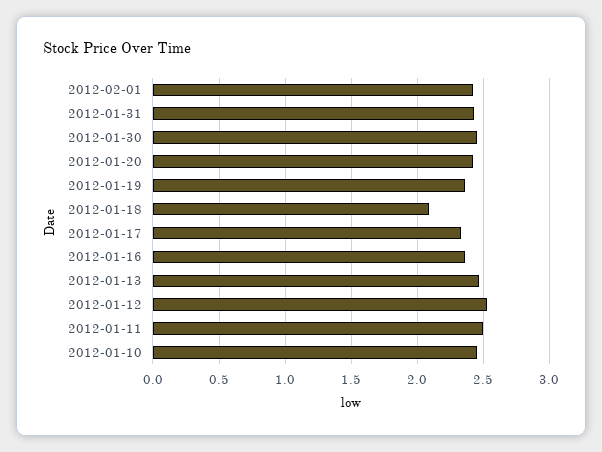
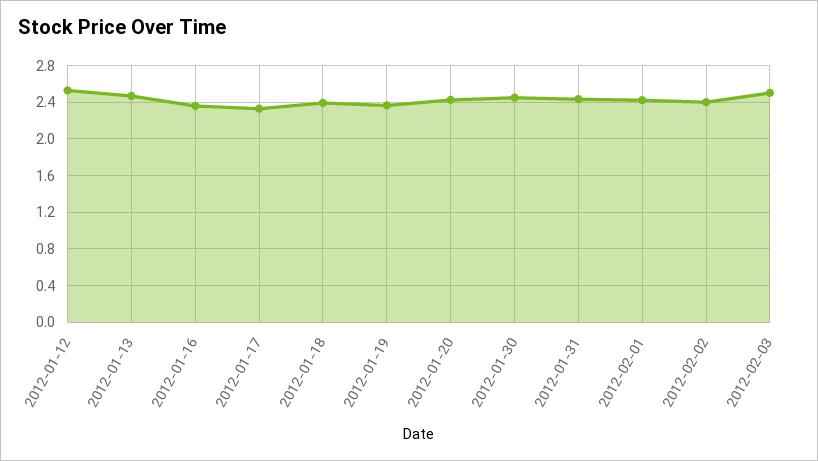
2012-01-18: 2.1 -> 2.4
2012-01-11: 2.5 -> none
2012-01-10: 2.45 -> none
2012-02-02: none -> 2.4
2012-02-03: none -> 2.5

